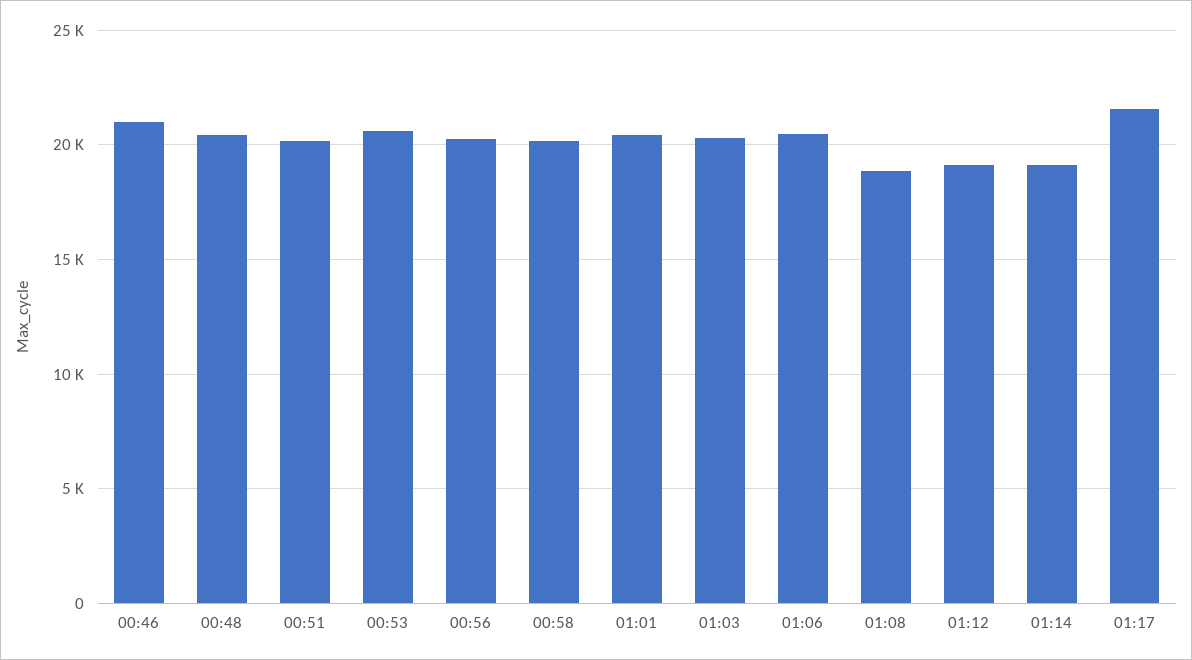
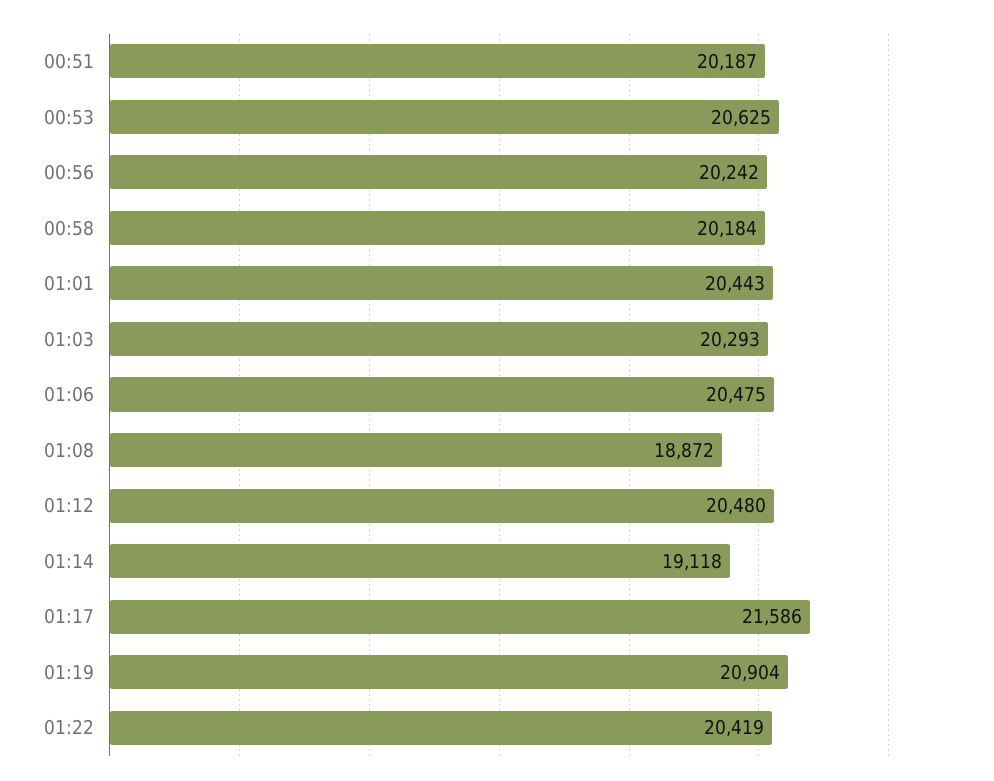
00:46: 21000 -> none
00:48: 20500 -> none
01:12: 19000 -> 20480
01:19: none -> 20904
01:22: none -> 20419

